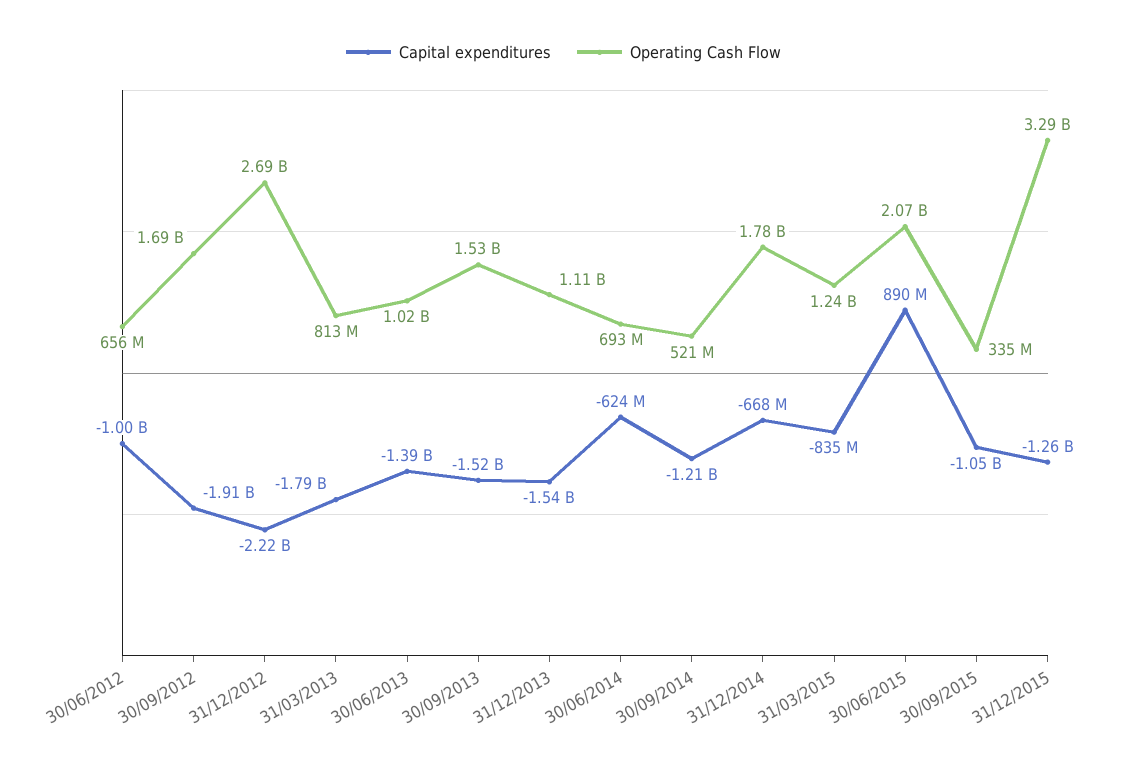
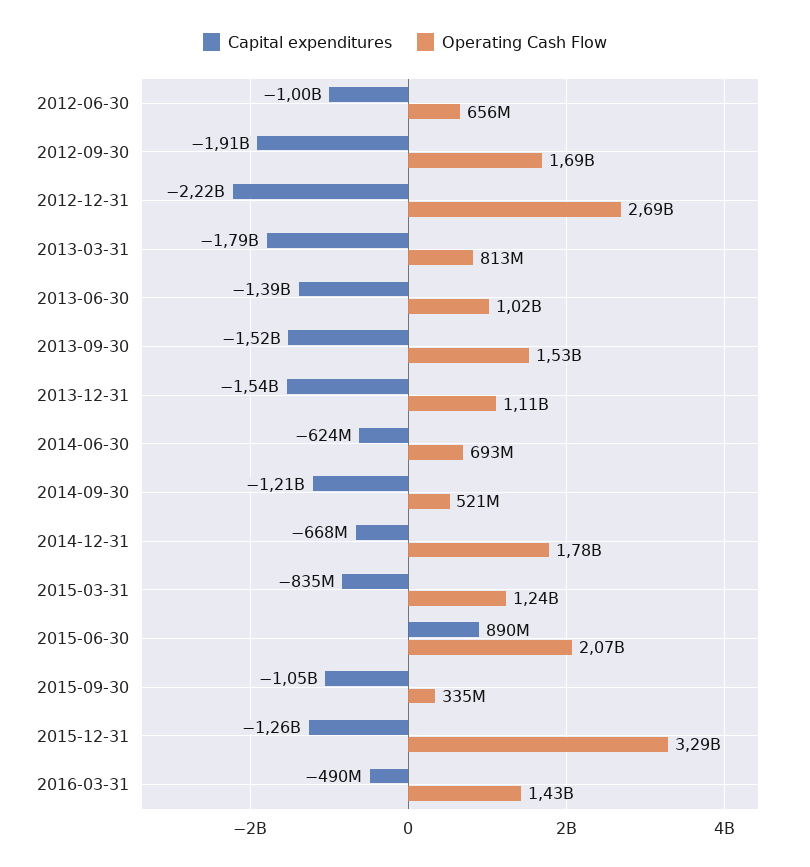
Capital expenditures, 2016-03-31: none -> -490000000
Operating Cash Flow, 2016-03-31: none -> 1430000000

